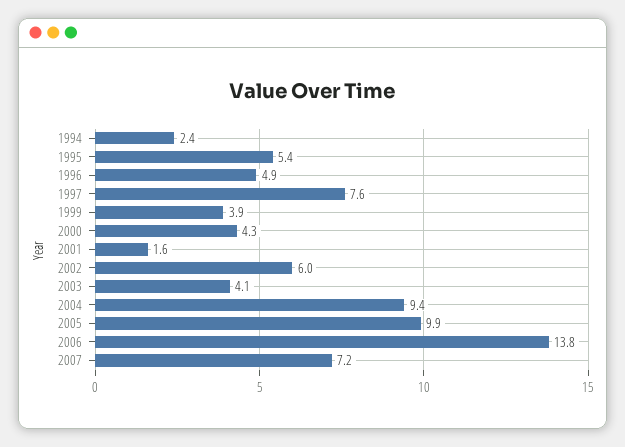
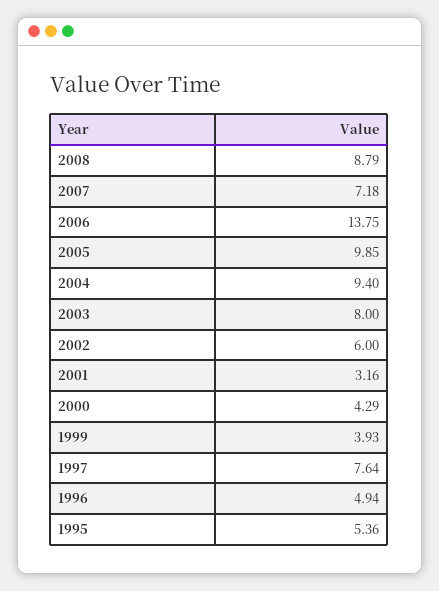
1994: 2.4 -> none
2001: 1.6 -> 3.16
2003: 4.1 -> 8
2008: none -> 8.79

